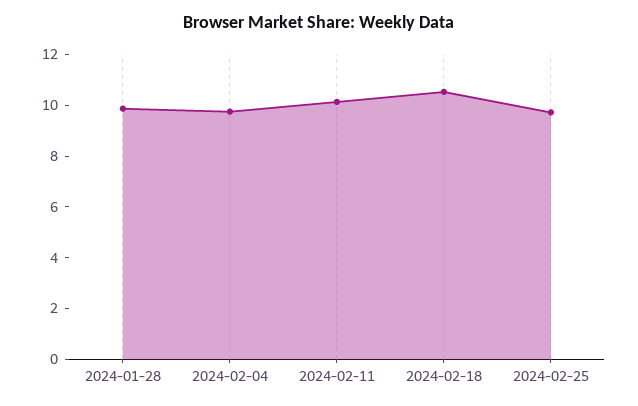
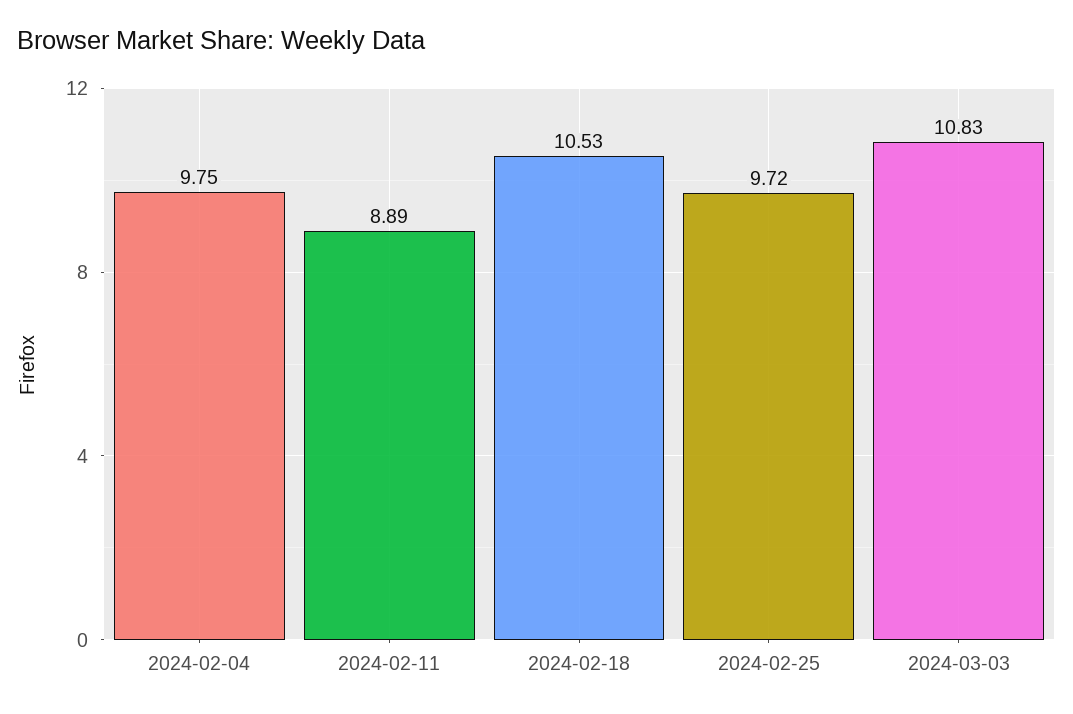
2024-01-28: 10 -> none
2024-02-11: 10 -> 8.89
2024-03-03: none -> 10.83

